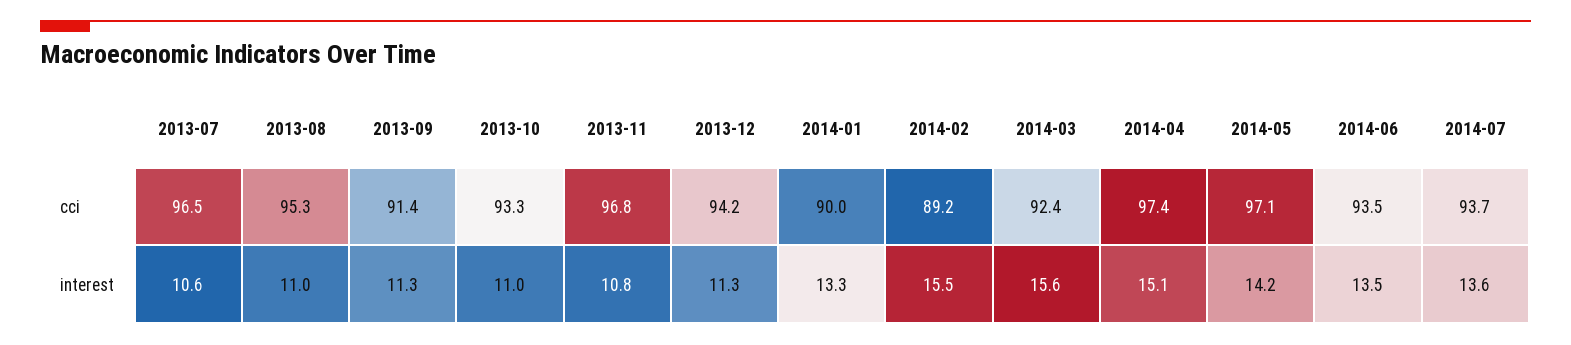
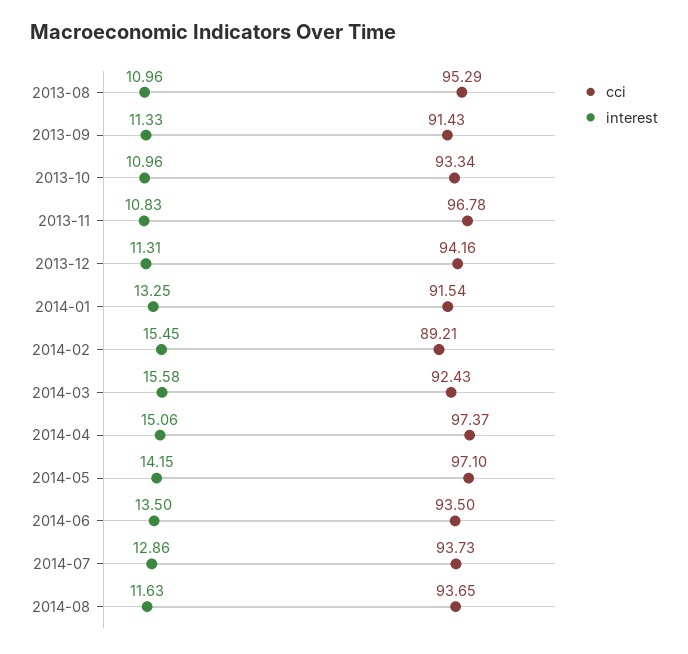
cci, 2013-07: 96.5 -> none
cci, 2014-01: 90 -> 91.54
interest, 2013-07: 10.6 -> none
interest, 2014-07: 13.6 -> 12.86
cci, 2014-08: none -> 93.65
interest, 2014-08: none -> 11.63

